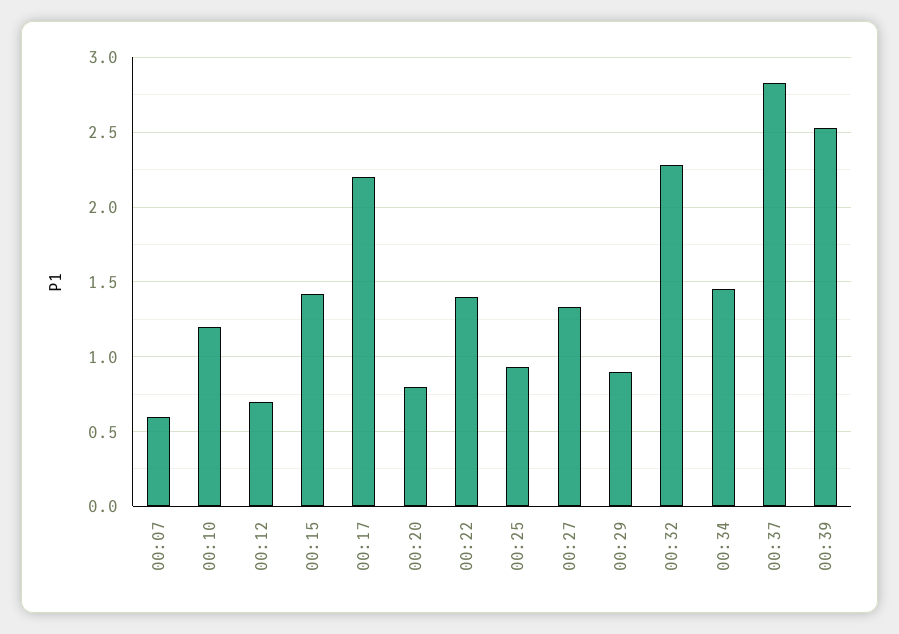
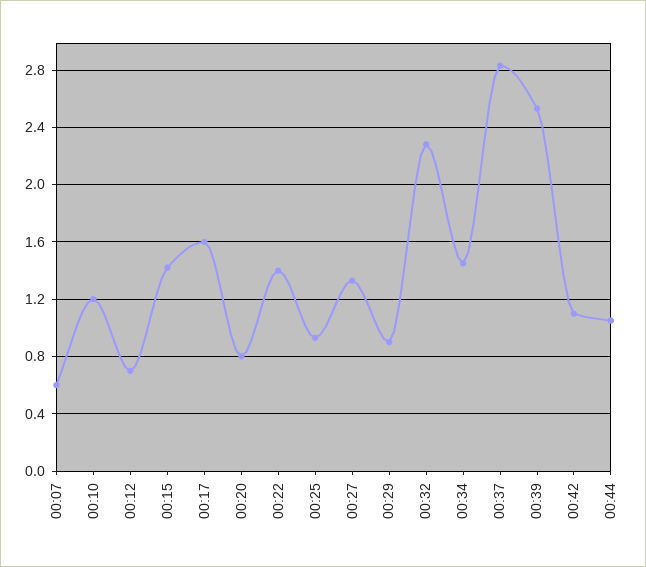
00:17: 2.2 -> 1.6
00:42: none -> 1.1
00:44: none -> 1.05

